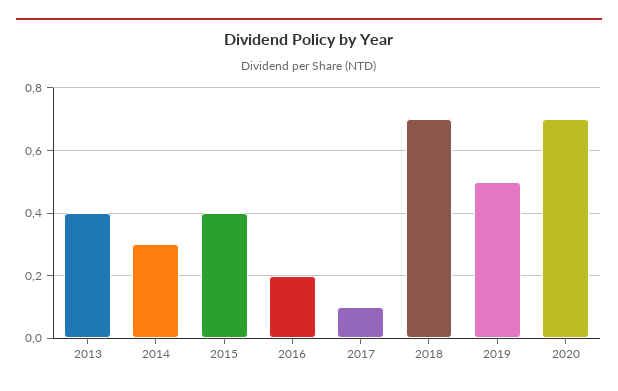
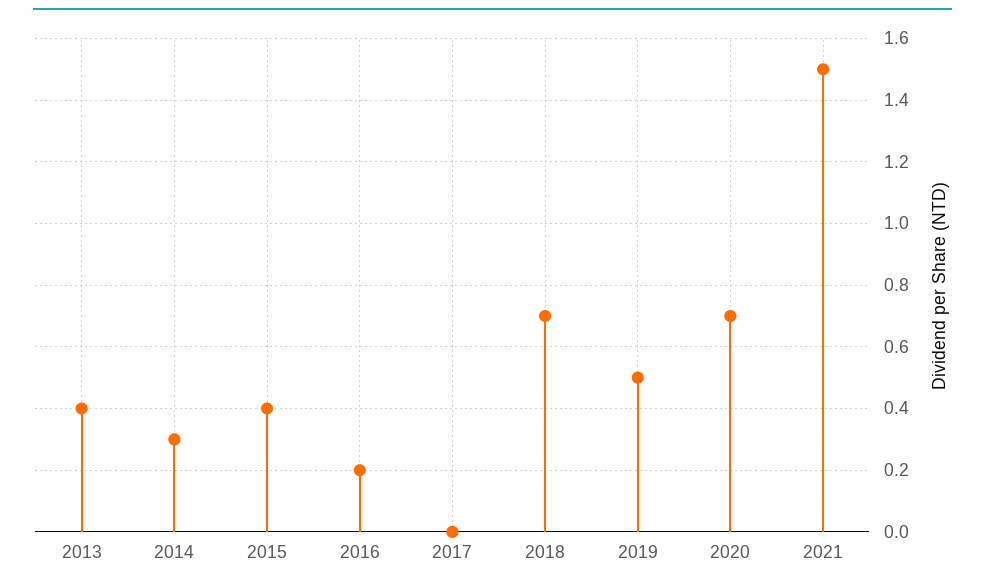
2017: 0.1 -> 0
2021: none -> 1.5

